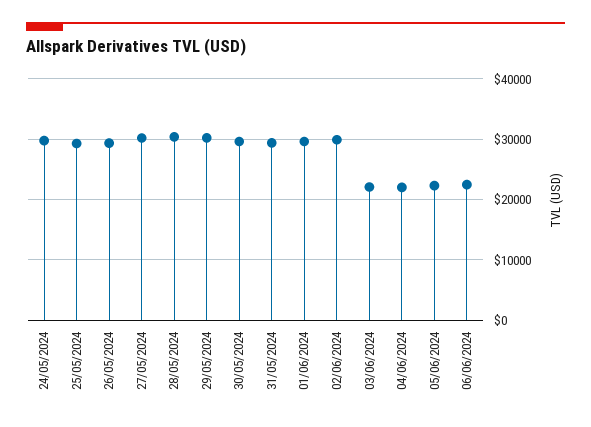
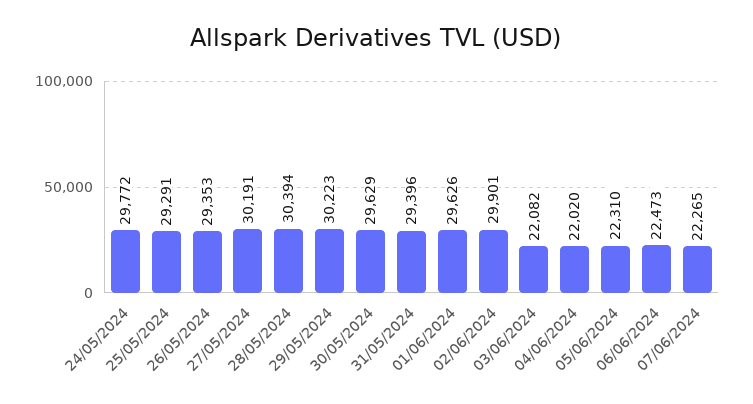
07/06/2024: none -> 22265

